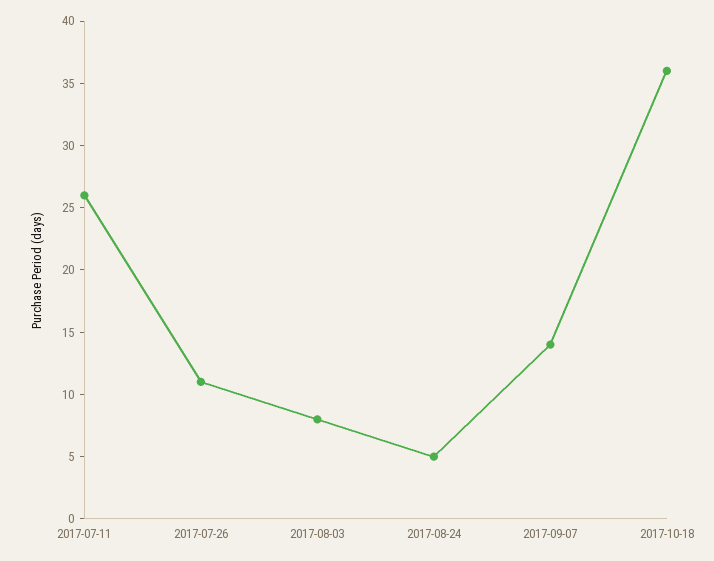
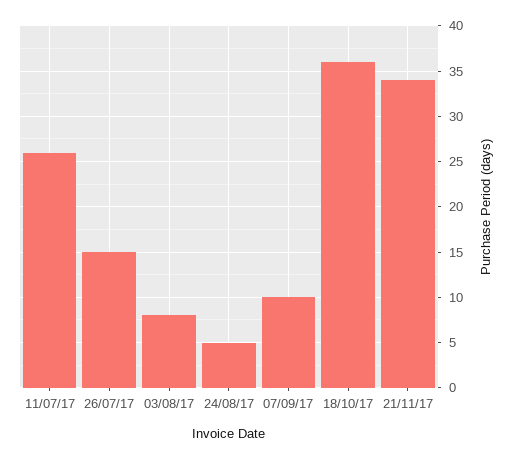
2017-07-26: 11 -> 15
2017-09-07: 14 -> 10
21/11/17: none -> 34

